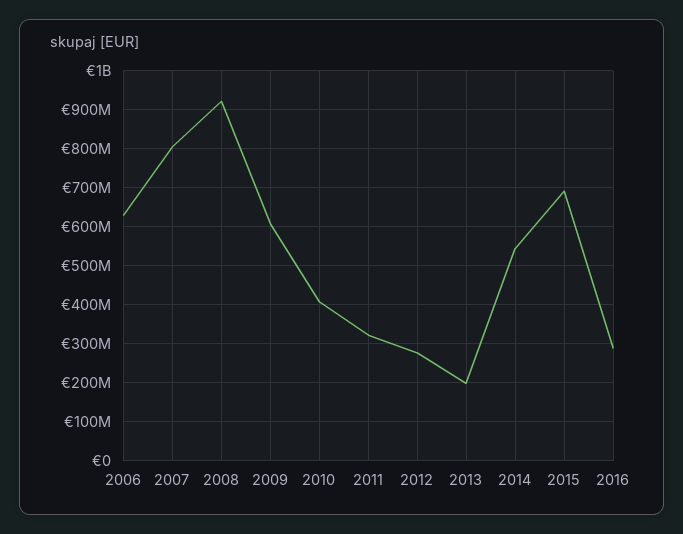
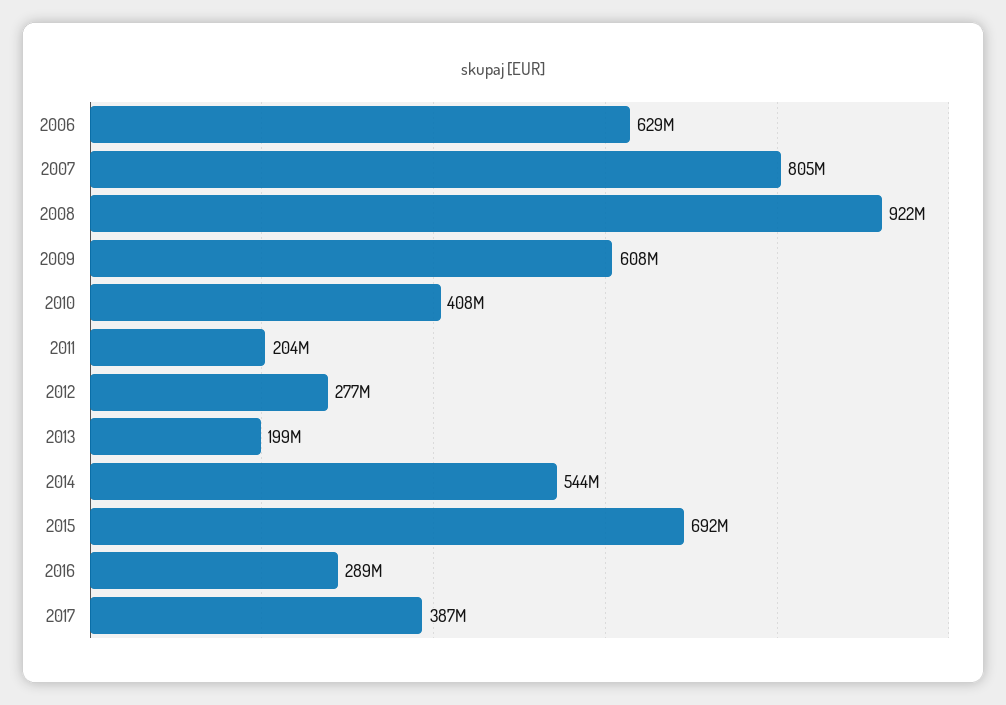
2011: 320000000 -> 204000000
2017: none -> 387000000

